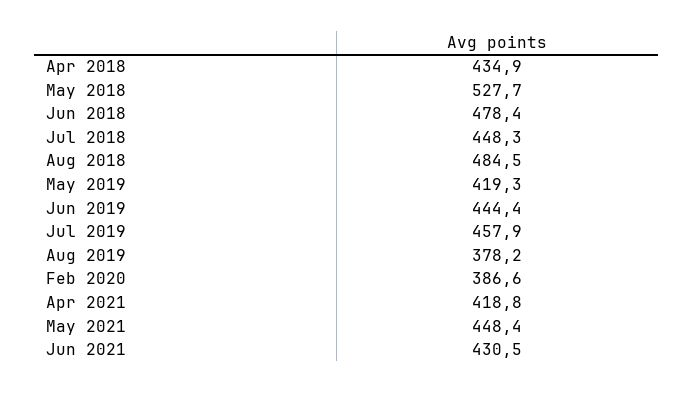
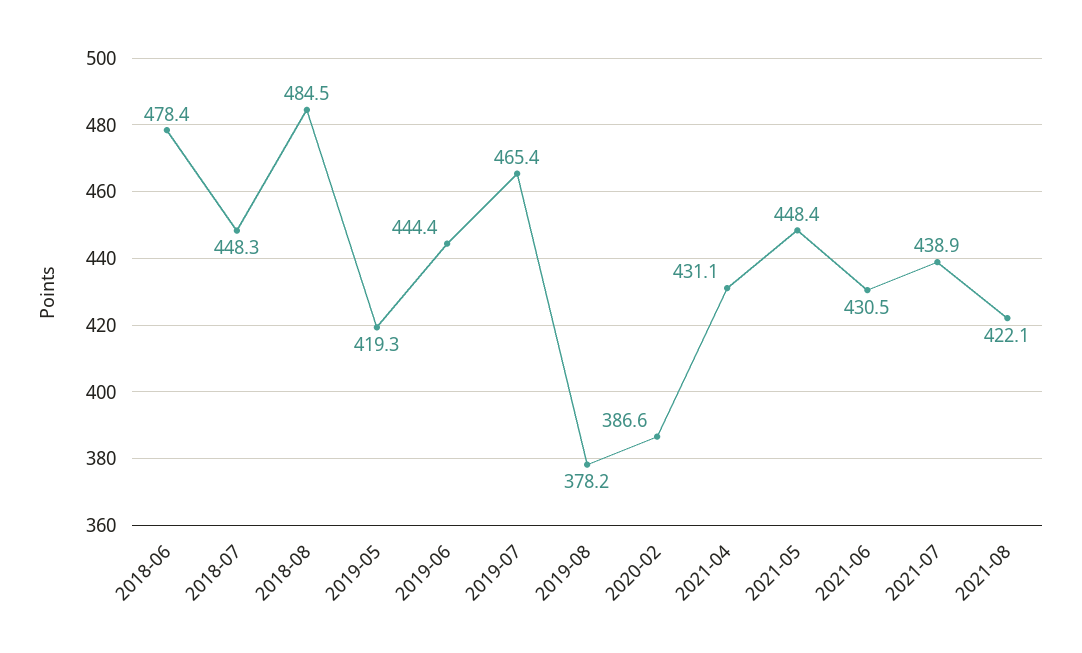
Apr 2018: 434.9 -> none
May 2018: 527.7 -> none
Jul 2019: 457.9 -> 465.4
Apr 2021: 418.8 -> 431.1
2021-07: none -> 438.9
2021-08: none -> 422.1

